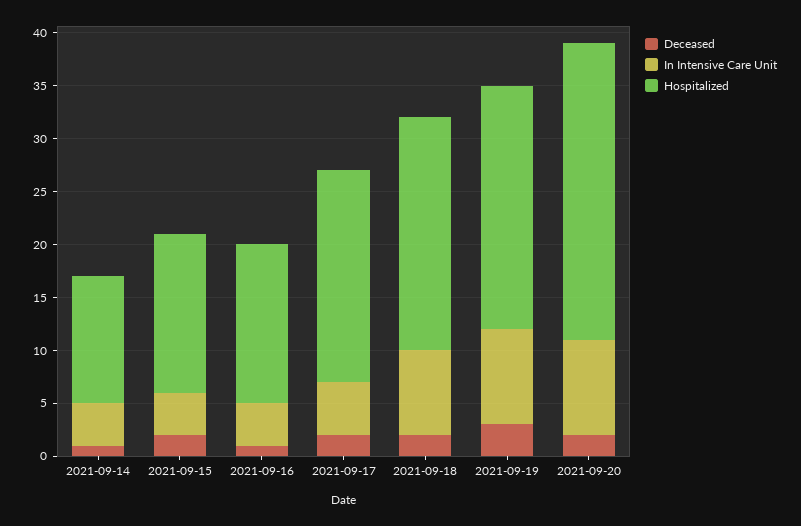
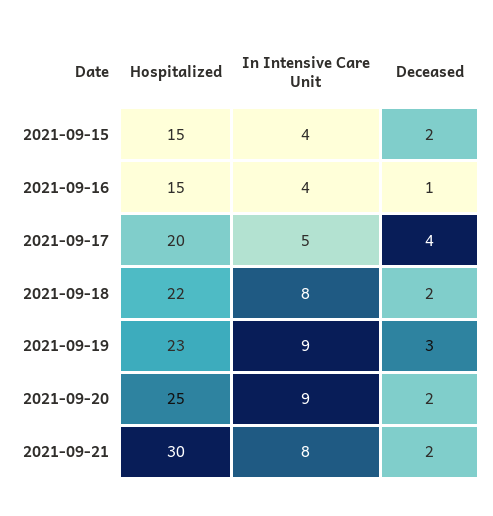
Deceased, 2021-09-14: 1 -> none
In Intensive Care Unit, 2021-09-14: 4 -> none
Hospitalized, 2021-09-14: 12 -> none
Deceased, 2021-09-17: 2 -> 4
Hospitalized, 2021-09-20: 28 -> 25
Hospitalized, 2021-09-21: none -> 30
In Intensive Care Unit, 2021-09-21: none -> 8
Deceased, 2021-09-21: none -> 2

